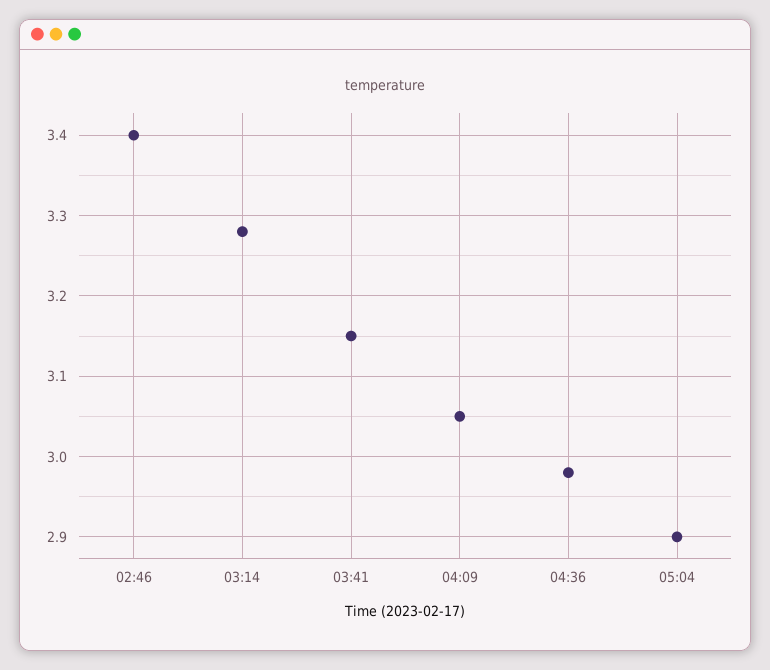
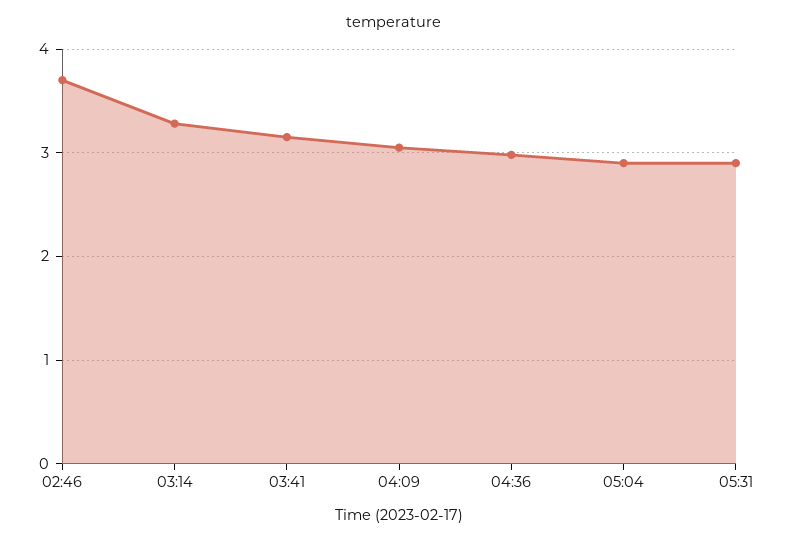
02:46: 3.4 -> 3.7
05:31: none -> 2.9

